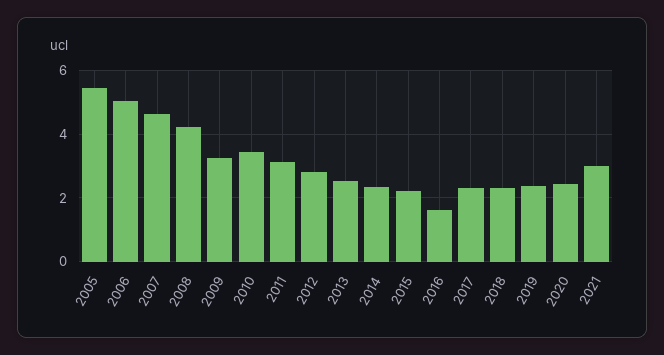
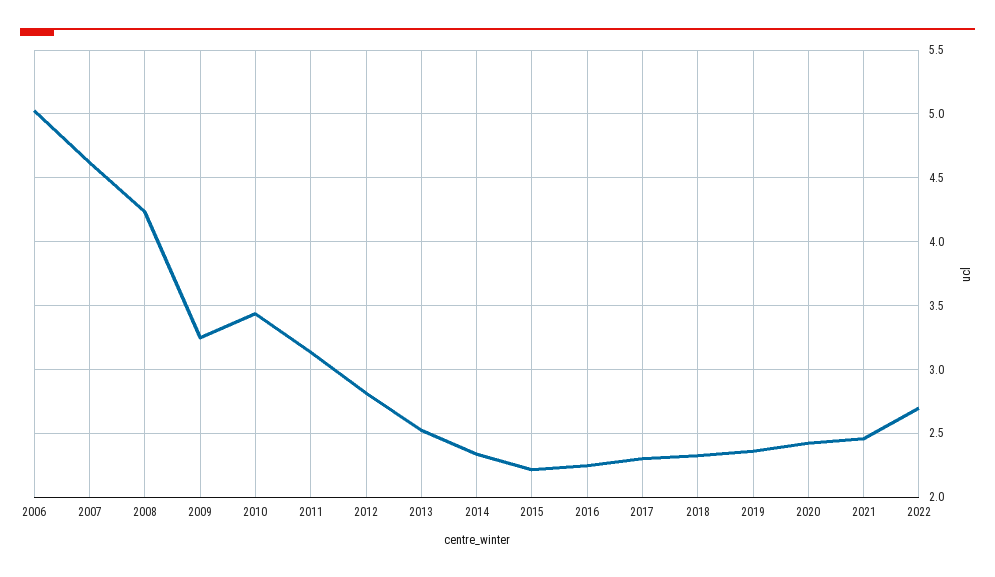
2005: 5.4 -> none
2016: 1.6 -> 2.25
2021: 3 -> 2.45
2022: none -> 2.7

